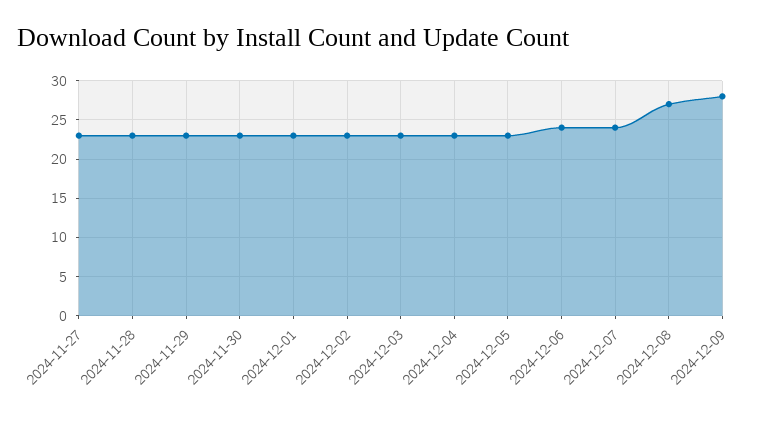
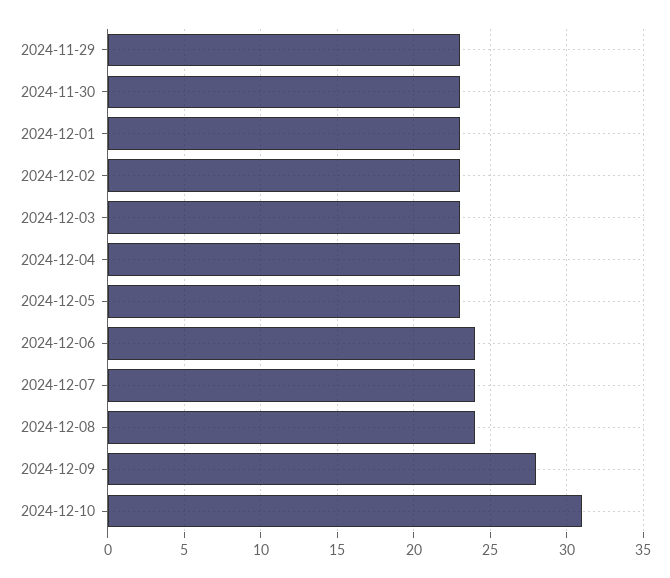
2024-11-27: 23 -> none
2024-11-28: 23 -> none
2024-12-08: 27 -> 24
2024-12-10: none -> 31

